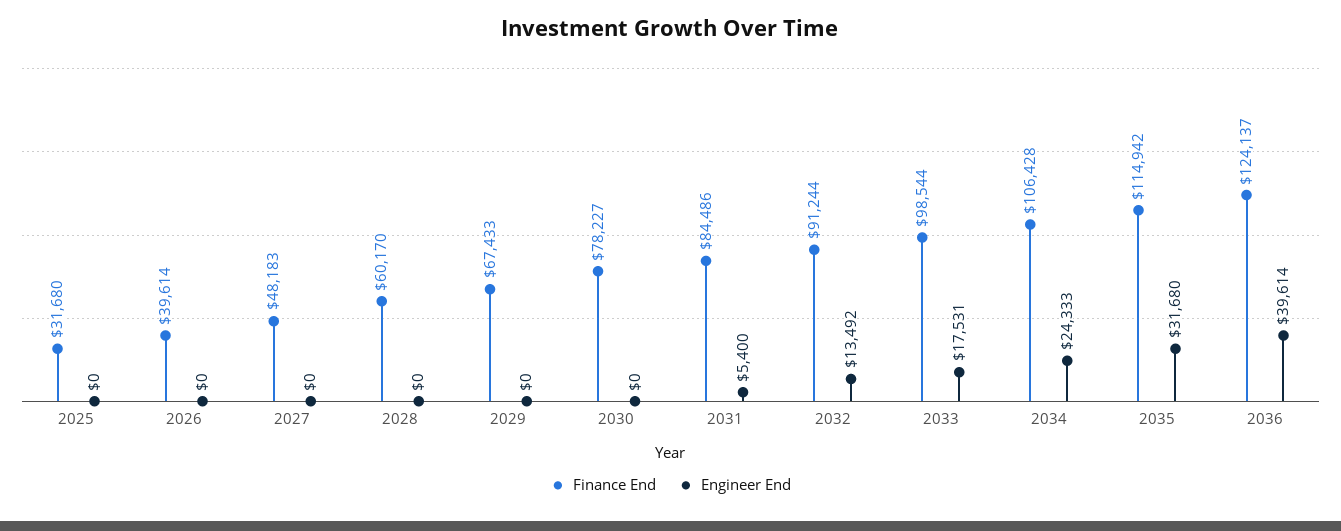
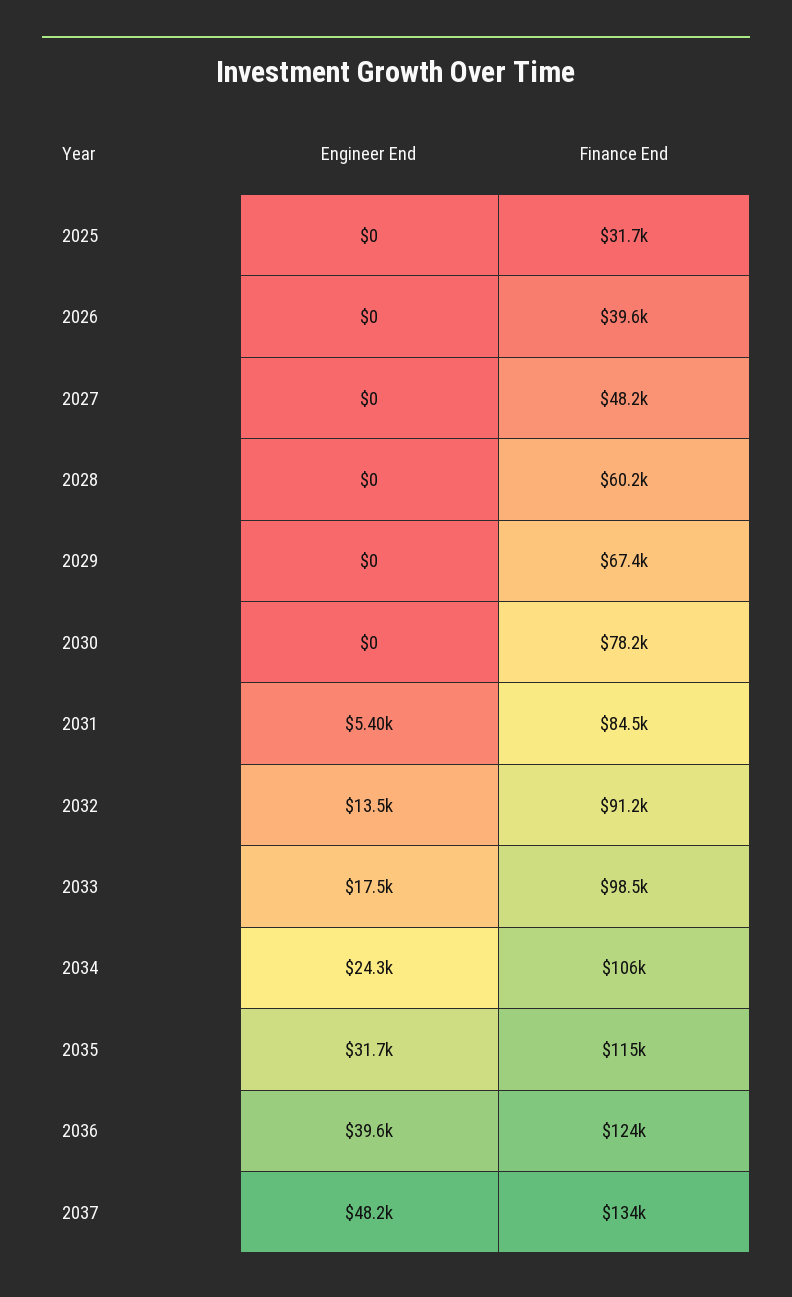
Engineer End, 2037: none -> 48200
Finance End, 2037: none -> 134000

